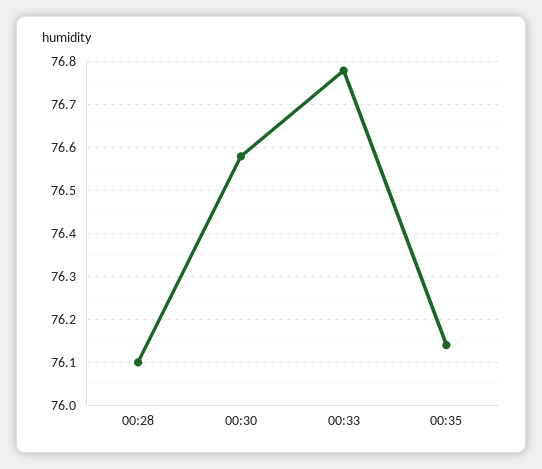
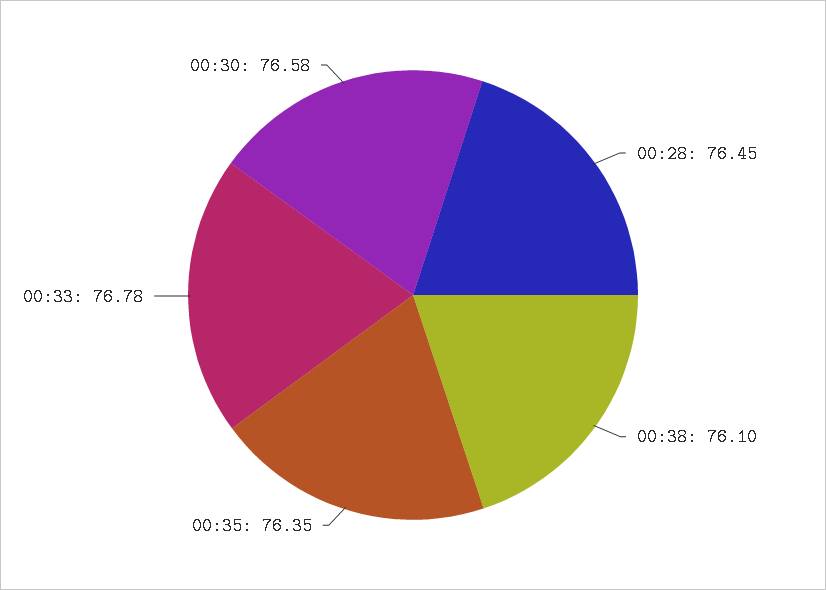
00:28: 76.1 -> 76.45
00:35: 76.15 -> 76.35
00:38: none -> 76.1

